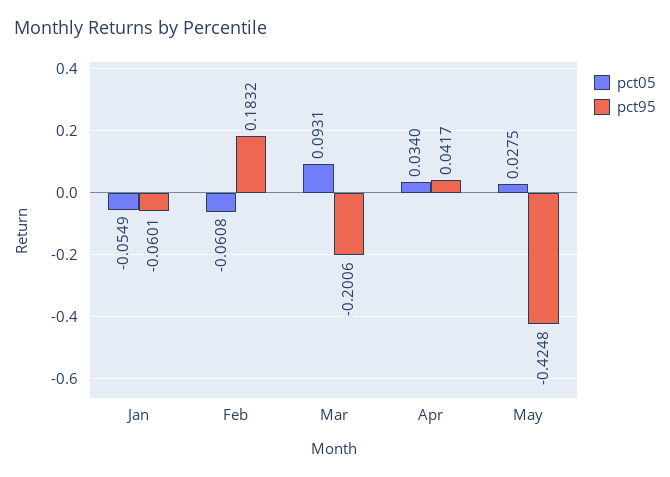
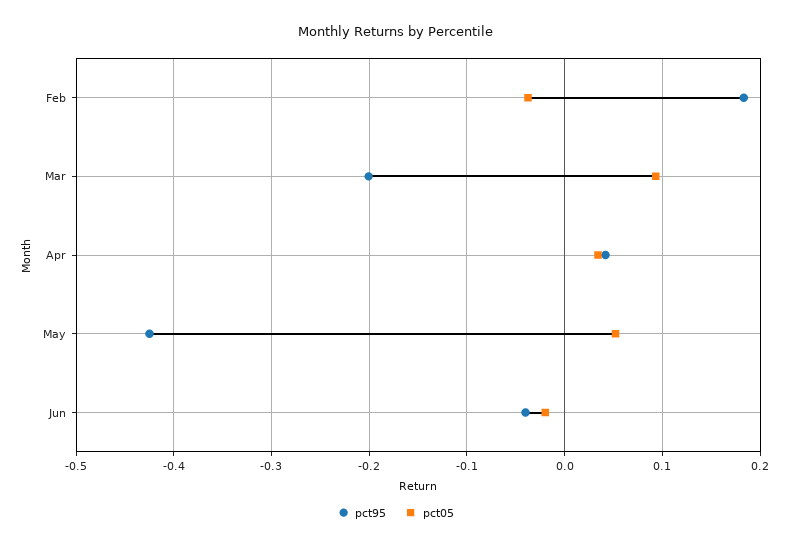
pct05, Jan: -0.0549 -> none
pct95, Jan: -0.0601 -> none
pct05, Feb: -0.0608 -> -0.04
pct05, May: 0.0275 -> 0.05
pct95, Jun: none -> -0.04
pct05, Jun: none -> -0.02

